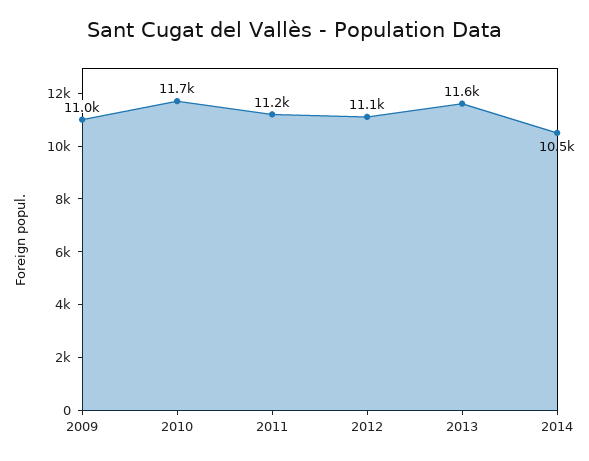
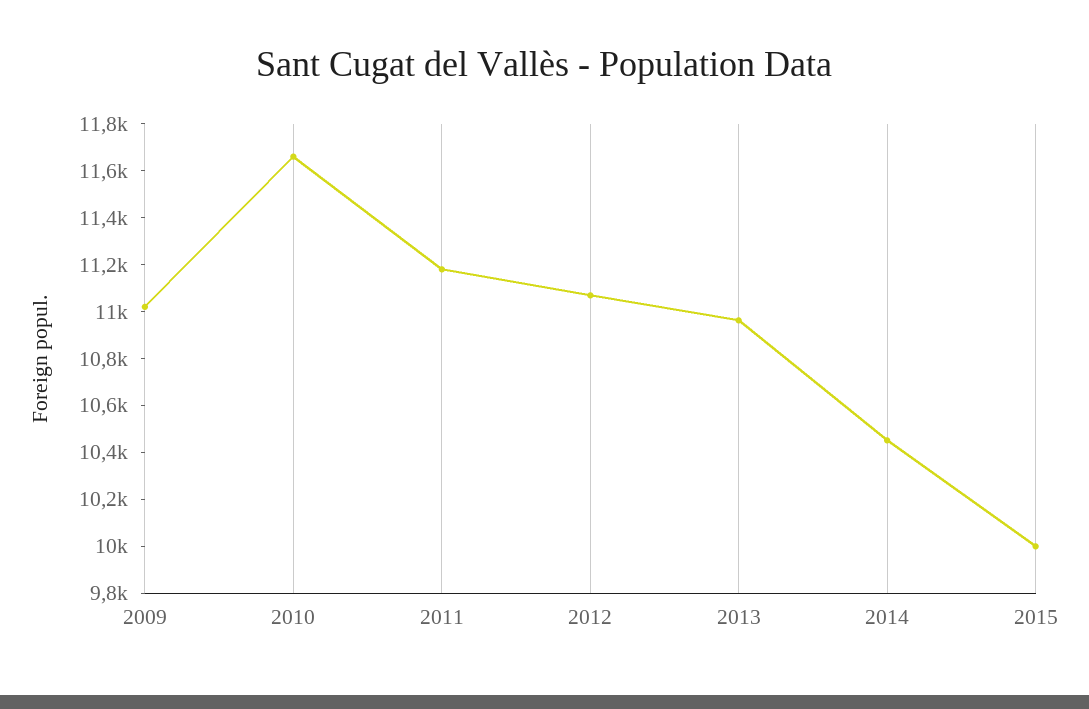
2013: 11600 -> 10950
2015: none -> 10000

